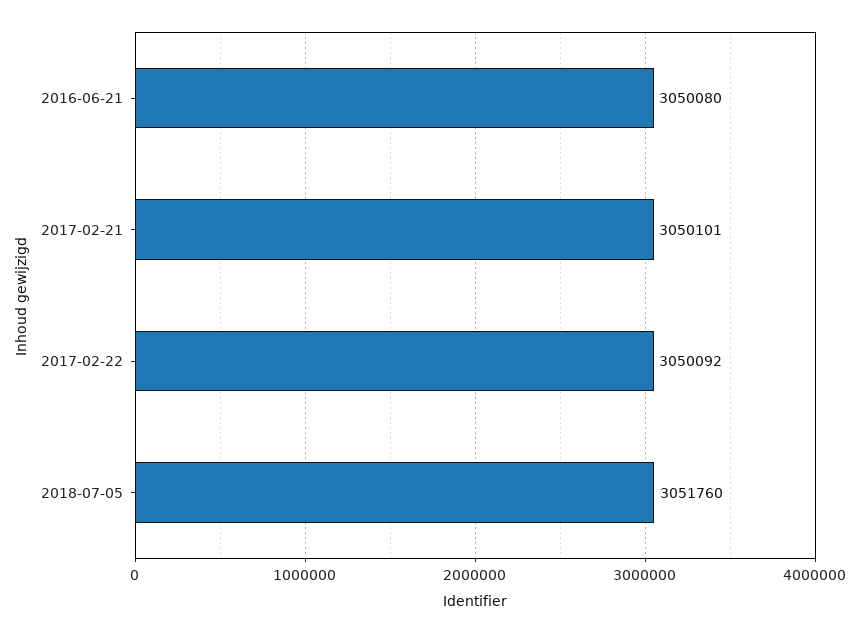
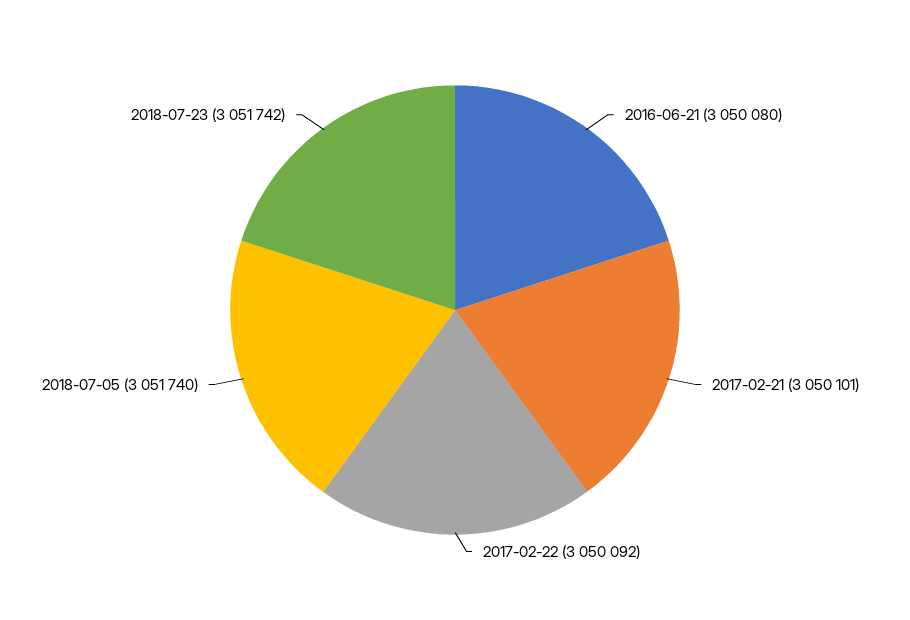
2018-07-05: 3051760 -> 3051740
2018-07-23: none -> 3051742

